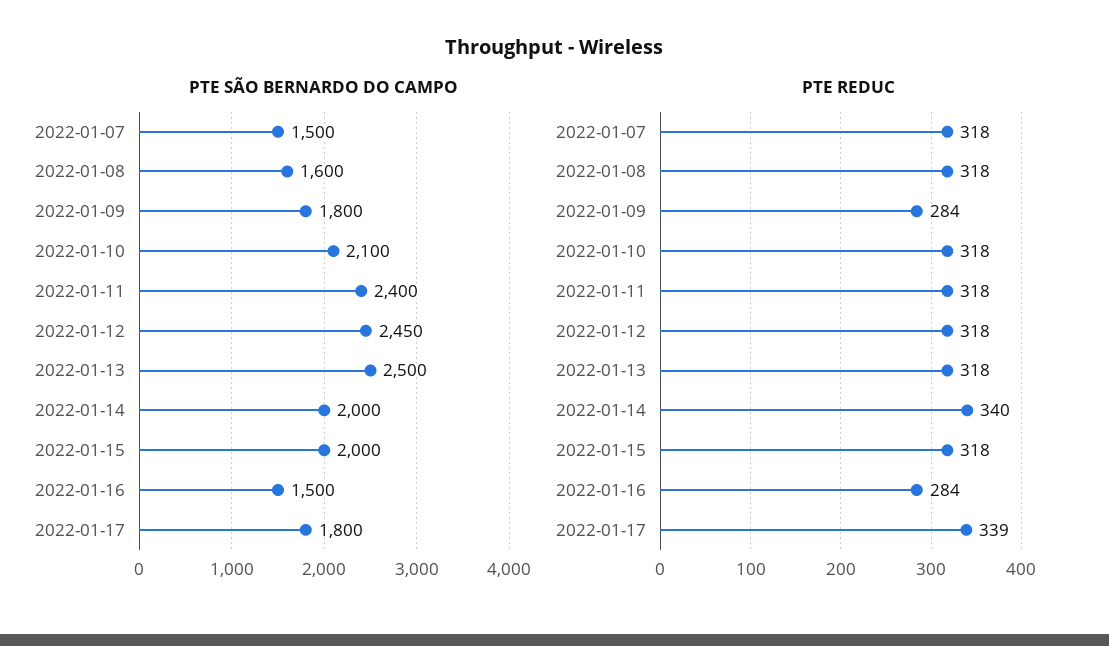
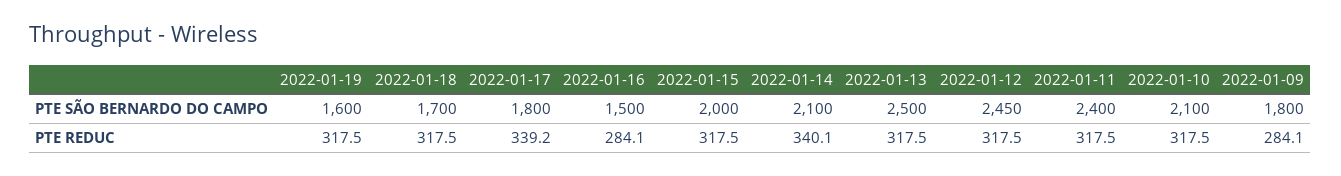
PTE SÃO BERNARDO DO CAMPO, 2022-01-07: 1500 -> none
PTE SÃO BERNARDO DO CAMPO, 2022-01-08: 1600 -> none
PTE SÃO BERNARDO DO CAMPO, 2022-01-14: 2000 -> 2100
PTE REDUC, 2022-01-07: 318 -> none
PTE REDUC, 2022-01-08: 318 -> none
PTE SÃO BERNARDO DO CAMPO, 2022-01-19: none -> 1600
PTE SÃO BERNARDO DO CAMPO, 2022-01-18: none -> 1700
PTE REDUC, 2022-01-19: none -> 317.5
PTE REDUC, 2022-01-18: none -> 317.5

